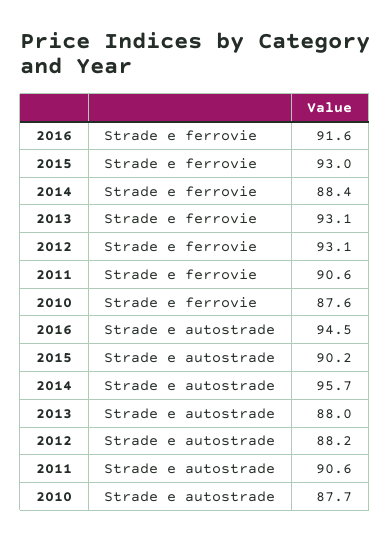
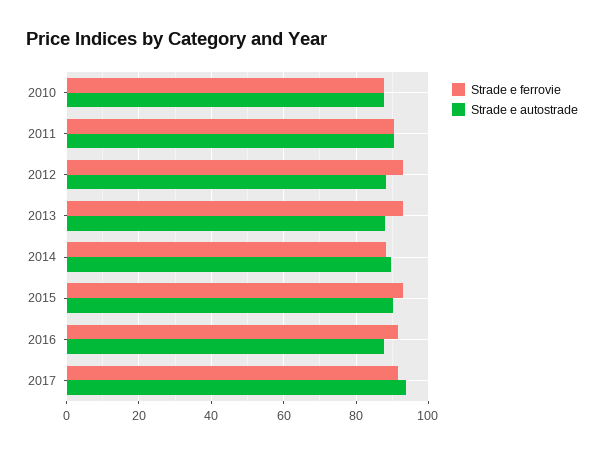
Strade e autostrade, 2016: 94.5 -> 88
Strade e autostrade, 2014: 95.7 -> 90
Strade e ferrovie, 2017: none -> 92
Strade e autostrade, 2017: none -> 94

